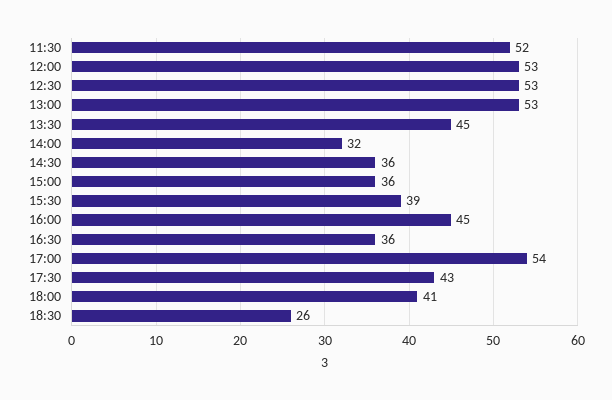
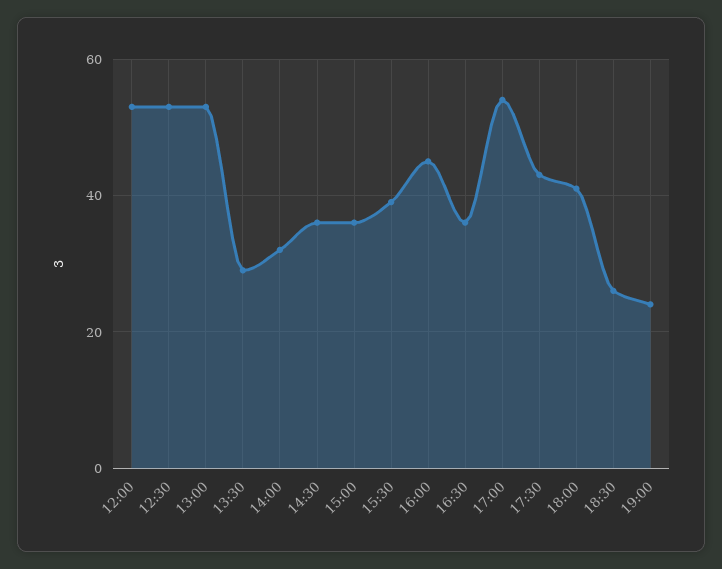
11:30: 52 -> none
13:30: 45 -> 30
19:00: none -> 25

